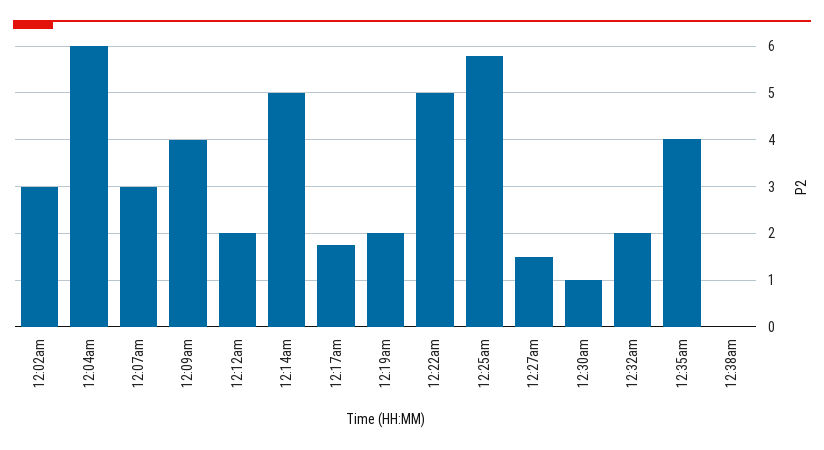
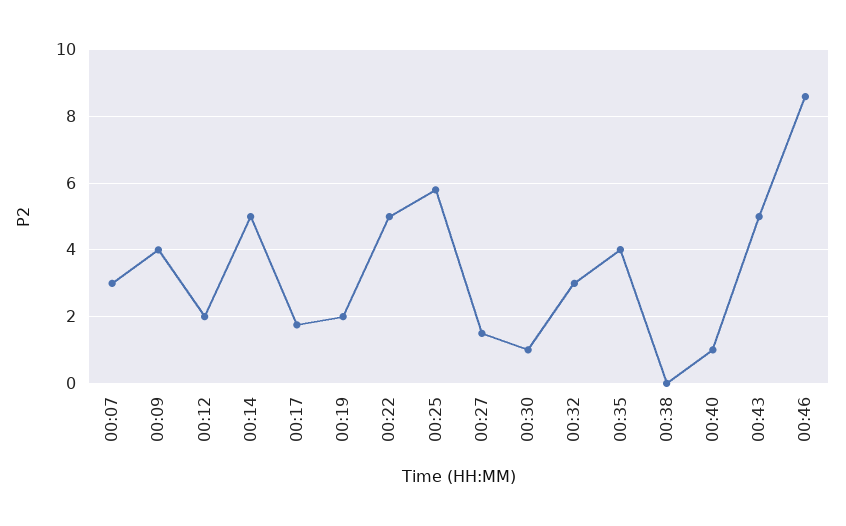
12:02am: 3 -> none
12:04am: 6 -> none
12:32am: 2 -> 3
00:40: none -> 1
00:43: none -> 5
00:46: none -> 8.6

